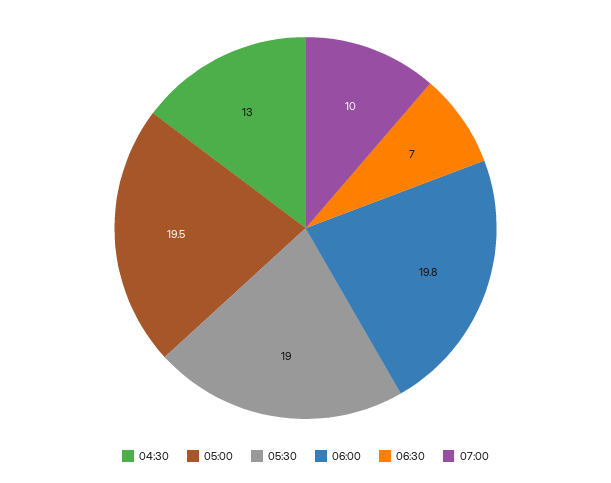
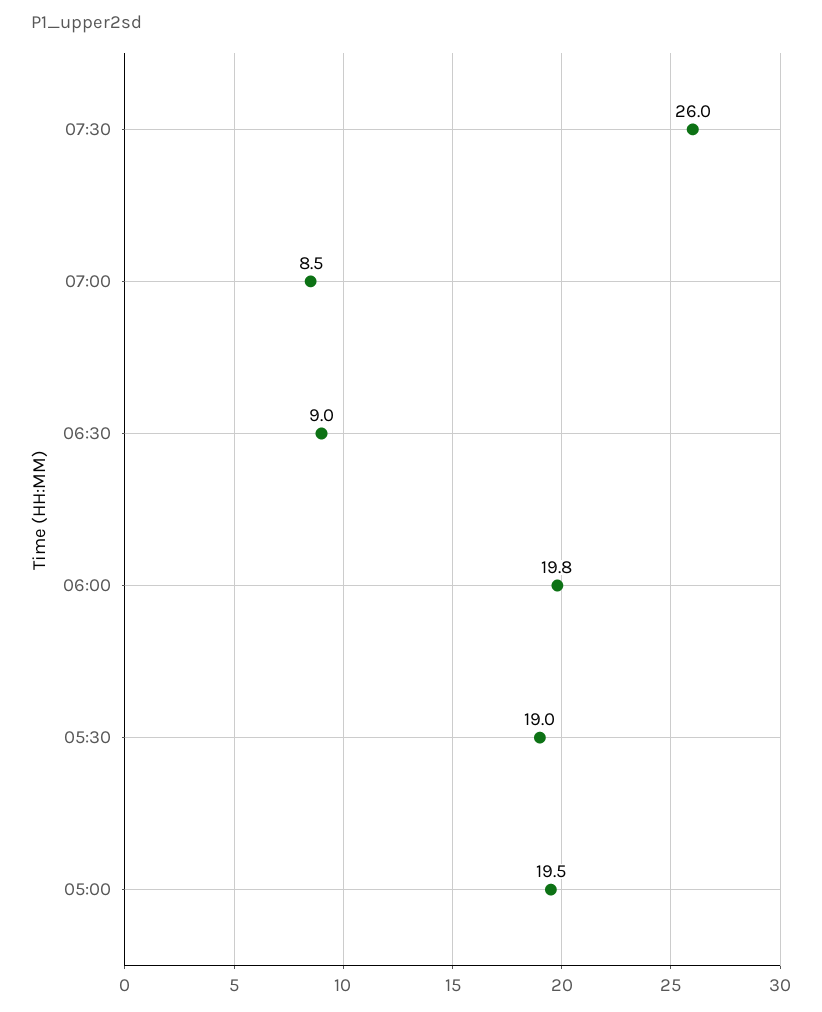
04:30: 13 -> none
06:30: 7 -> 9
07:00: 10 -> 8.5
07:30: none -> 26

